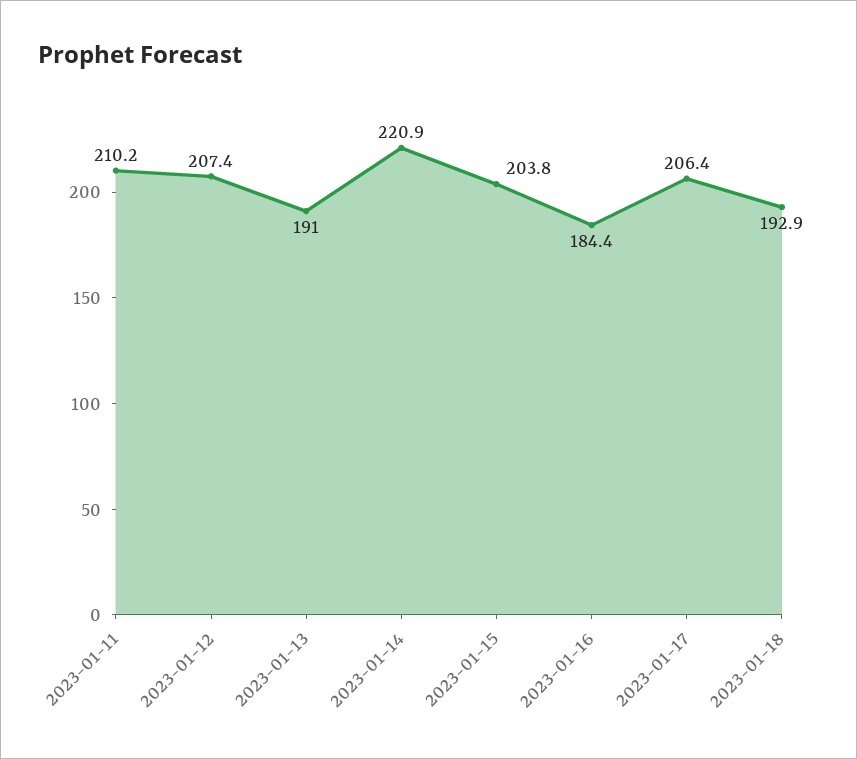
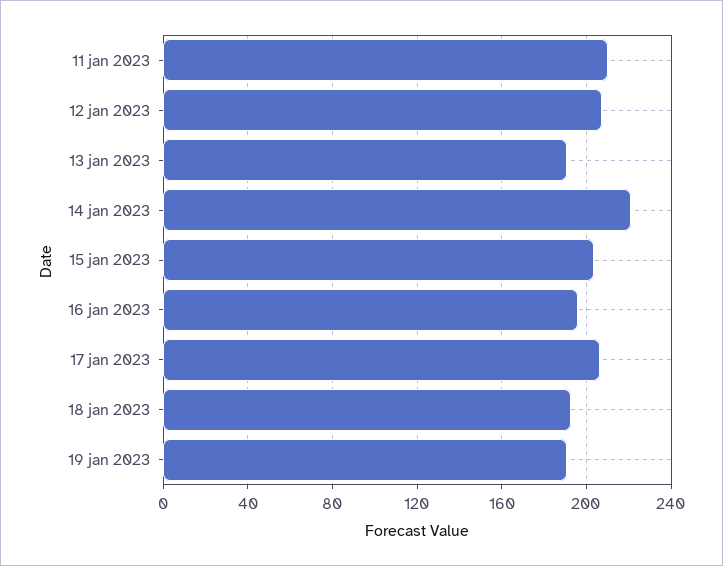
2023-01-16: 184.4 -> 195
19 jan 2023: none -> 190

